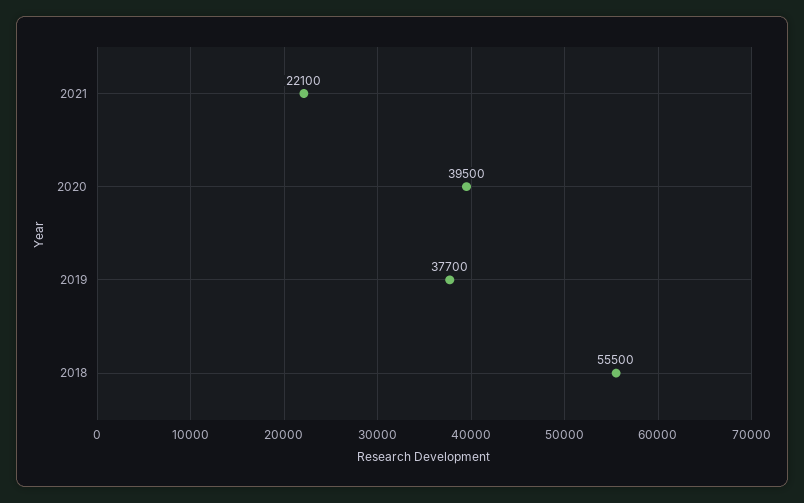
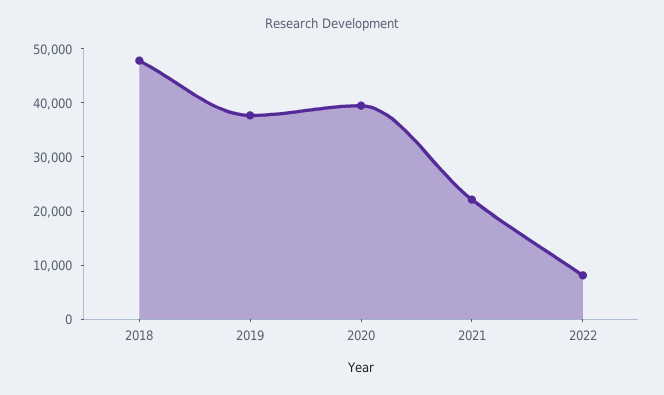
2018: 55500 -> 48000
2022: none -> 8000

